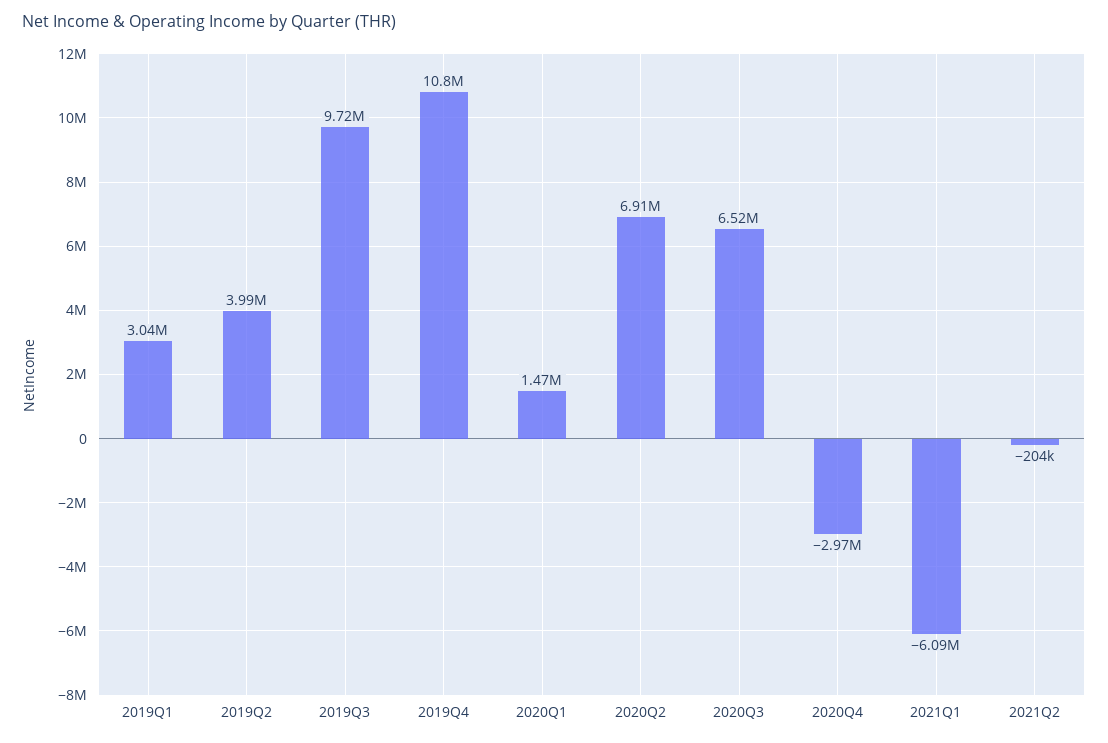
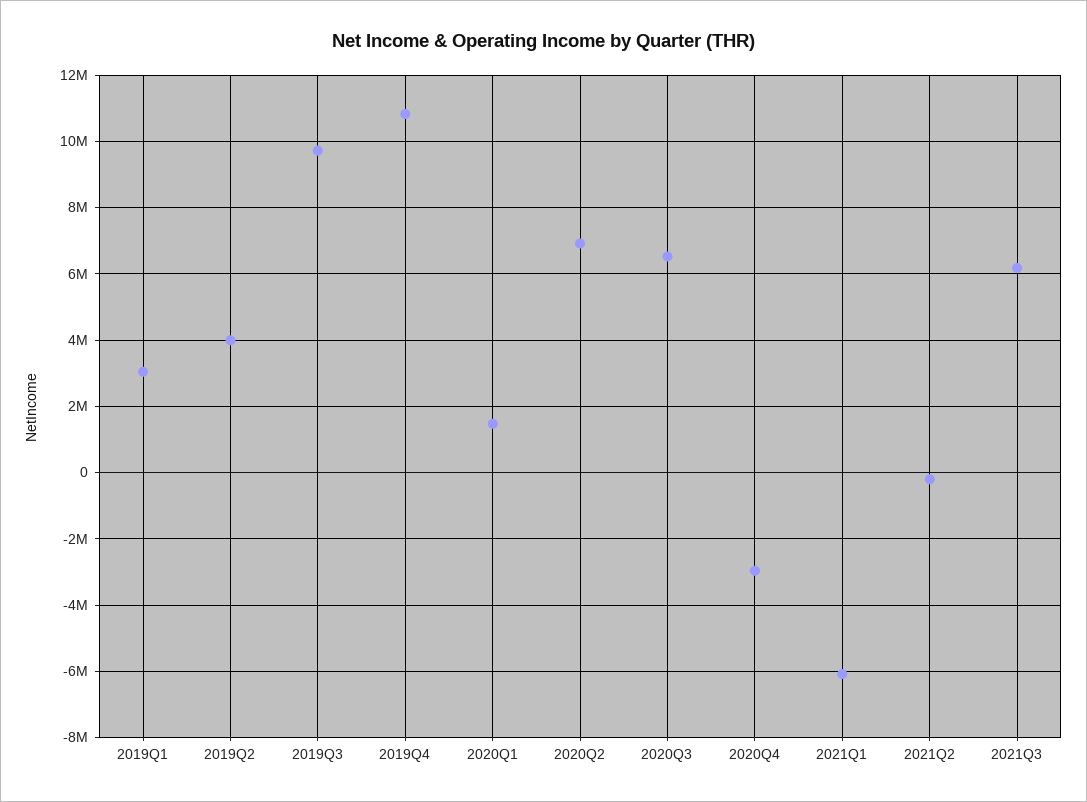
2021Q3: none -> 6200000

